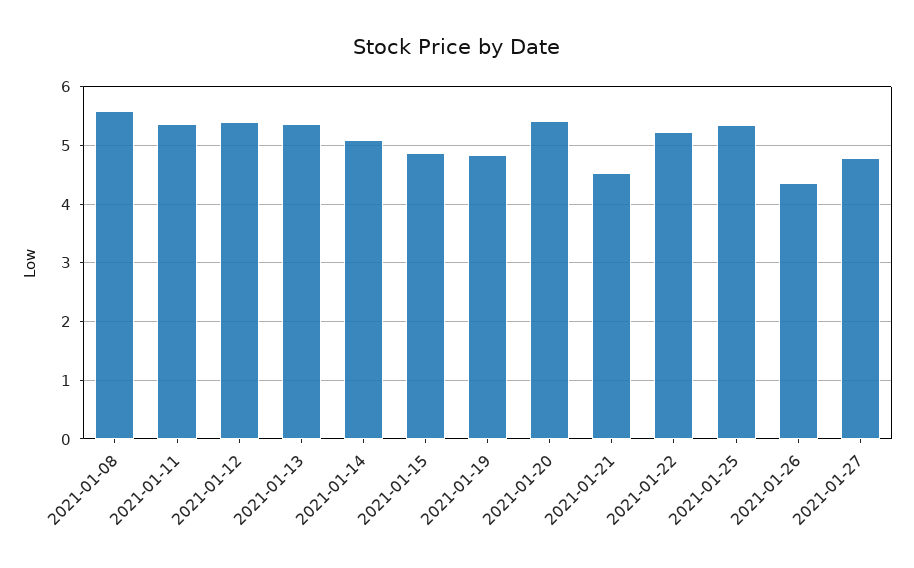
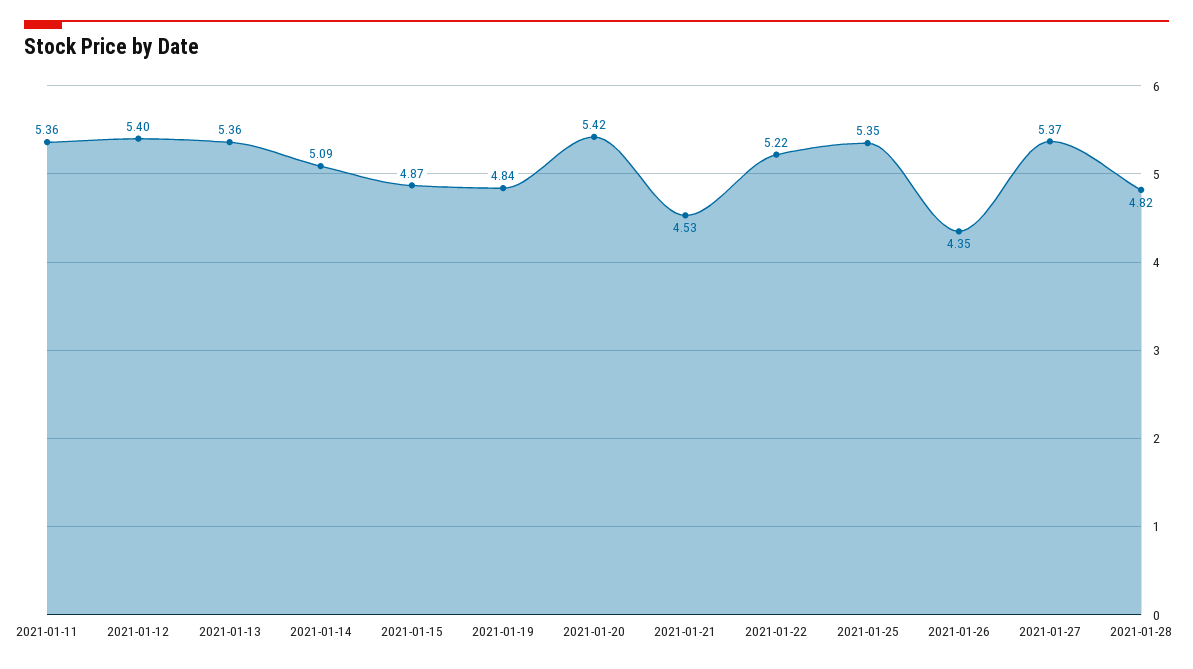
2021-01-08: 5.6 -> none
2021-01-27: 4.8 -> 5.37
2021-01-28: none -> 4.82

